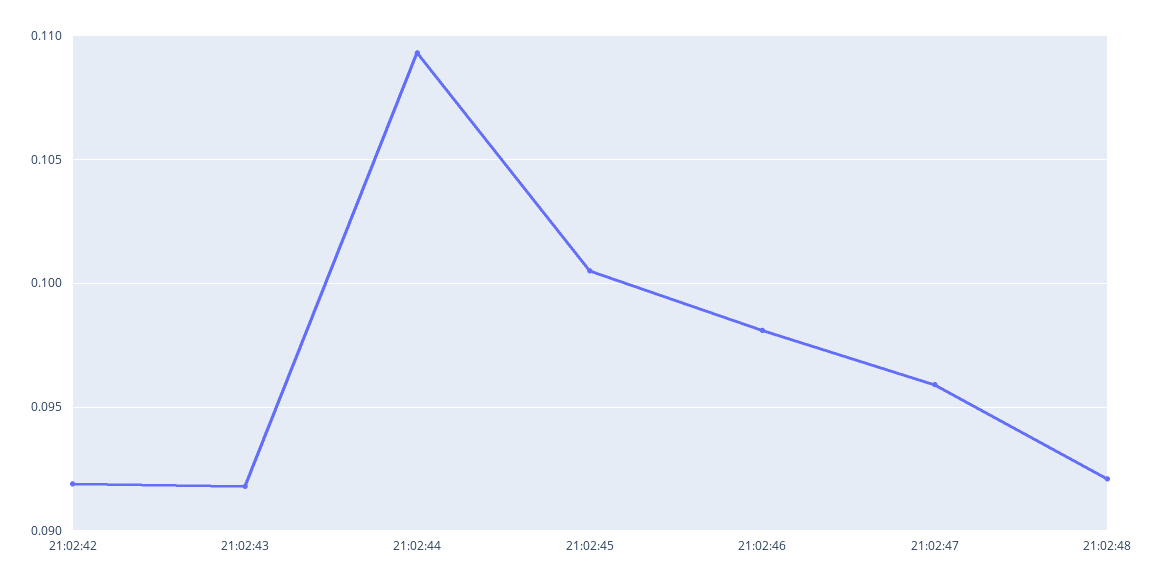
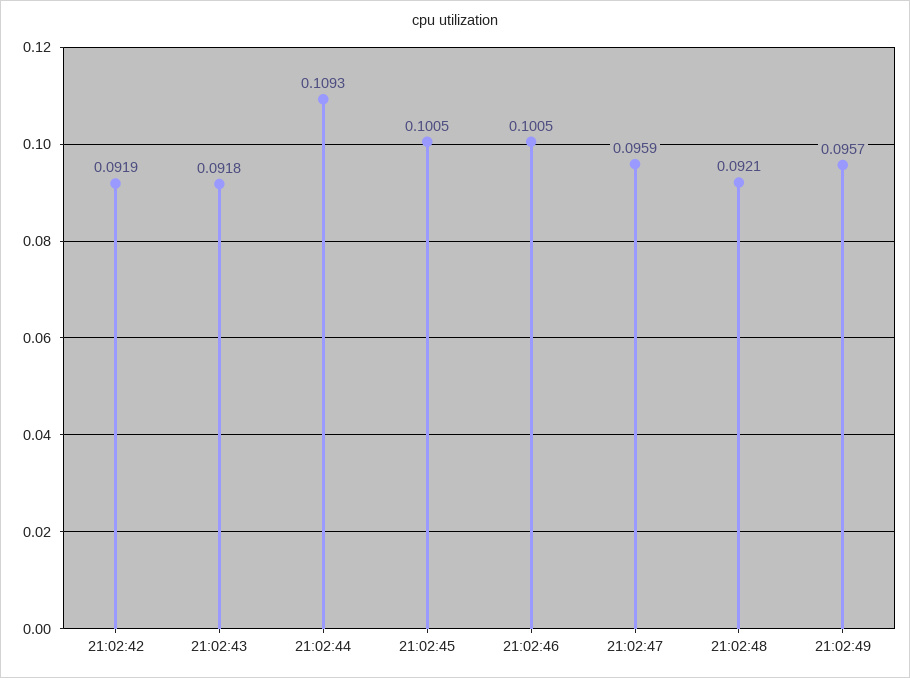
21:02:46: 0.098 -> 0.1005
21:02:49: none -> 0.0957

